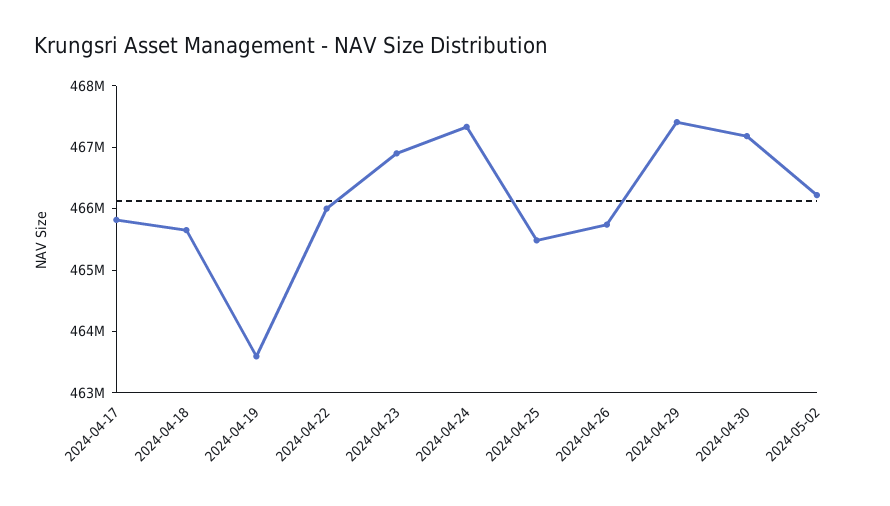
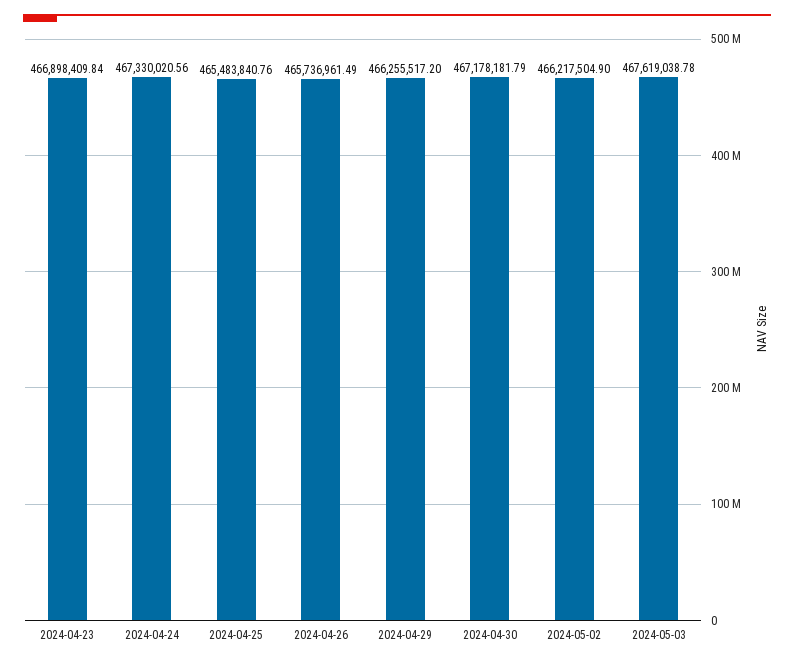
2024-04-17: 465800000 -> none
2024-04-18: 465600000 -> none
2024-04-19: 463600000 -> none
2024-04-22: 466000000 -> none
2024-04-29: 467400000 -> 466255517.2
2024-05-03: none -> 467619038.78

